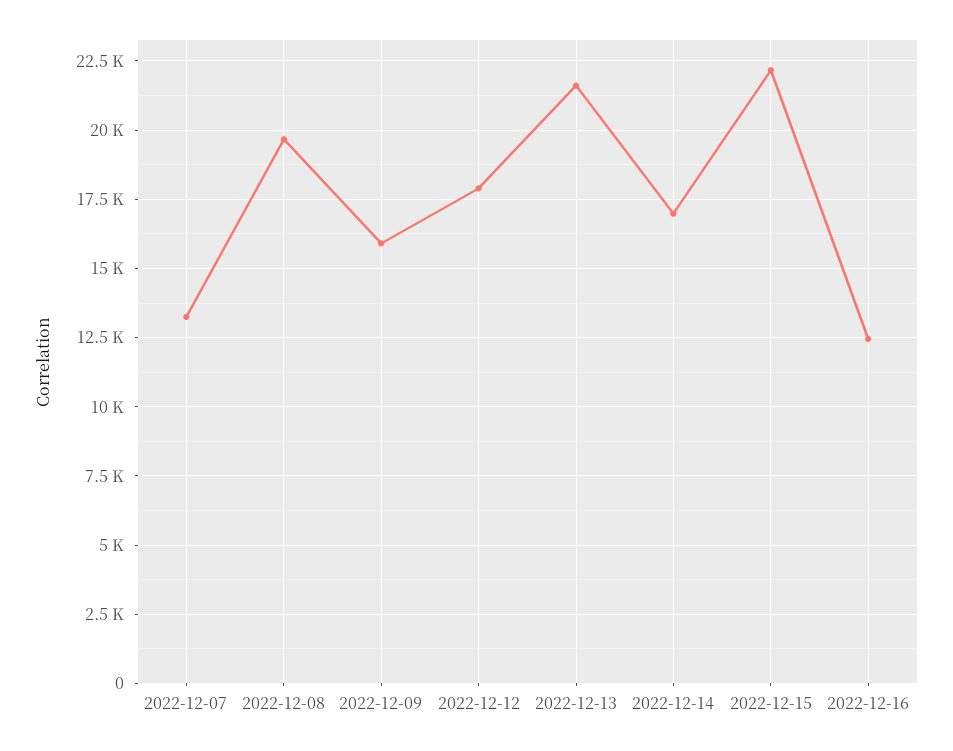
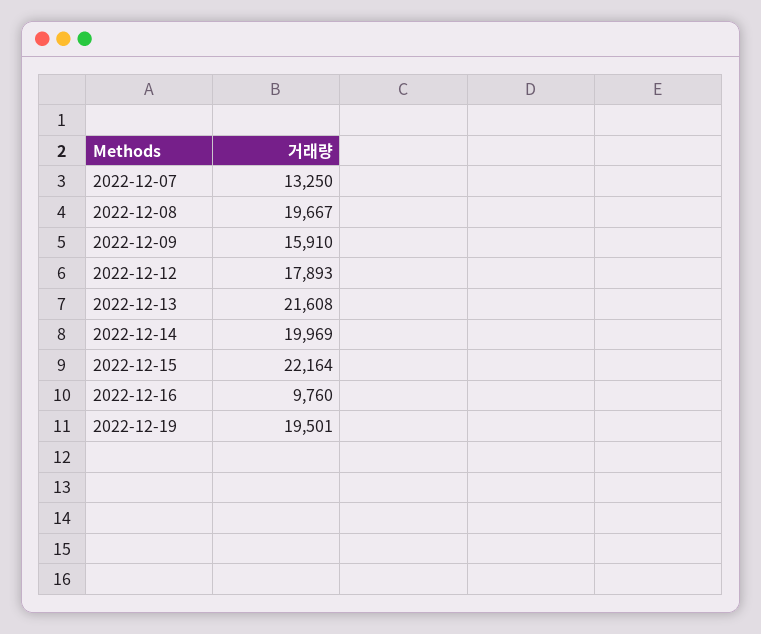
2022-12-14: 17000 -> 19969
2022-12-16: 12500 -> 9760
2022-12-19: none -> 19501

